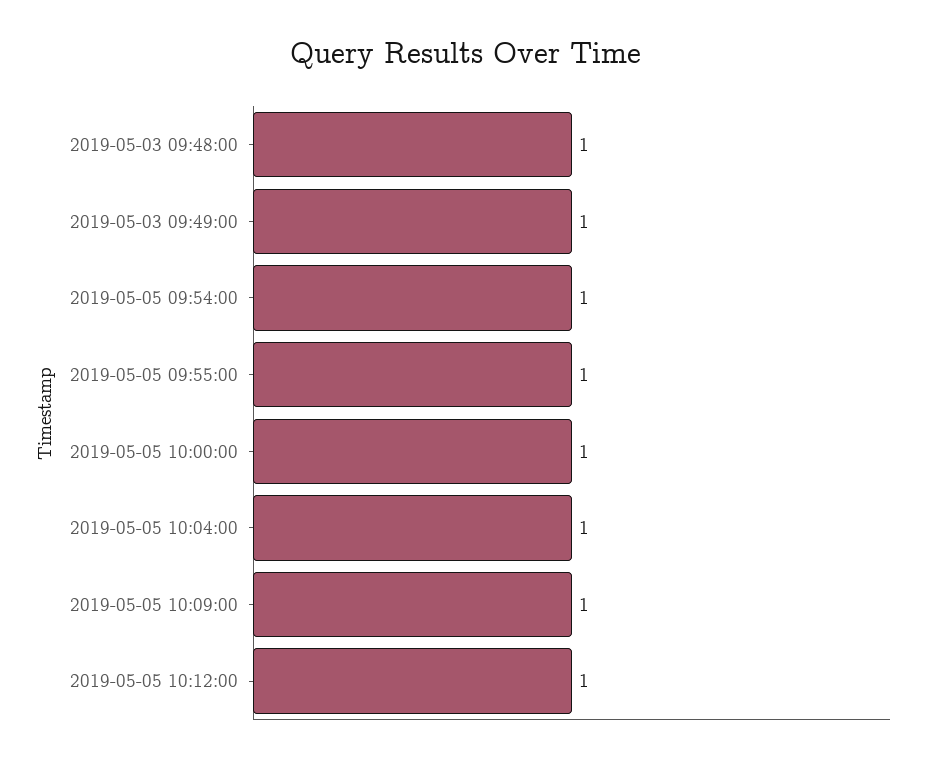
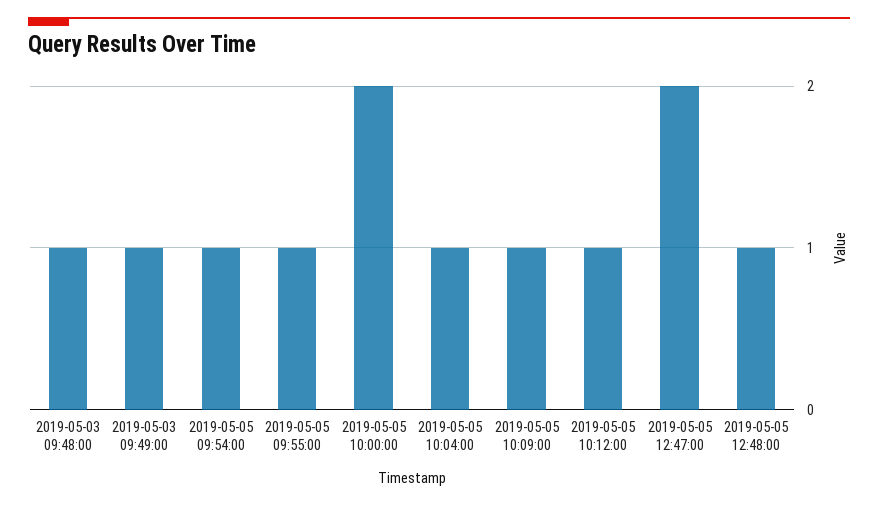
2019-05-05 10:00:00: 1 -> 2
2019-05-05 12:47:00: none -> 2
2019-05-05 12:48:00: none -> 1

